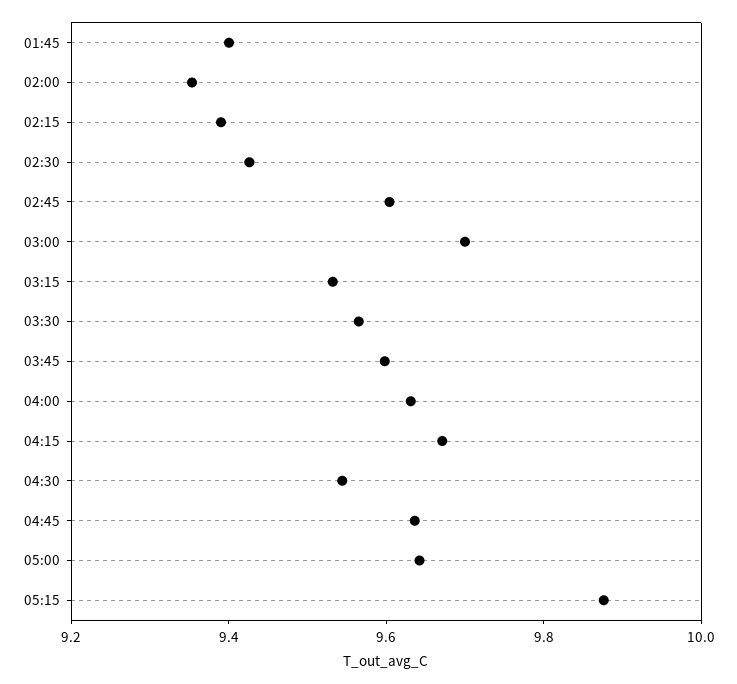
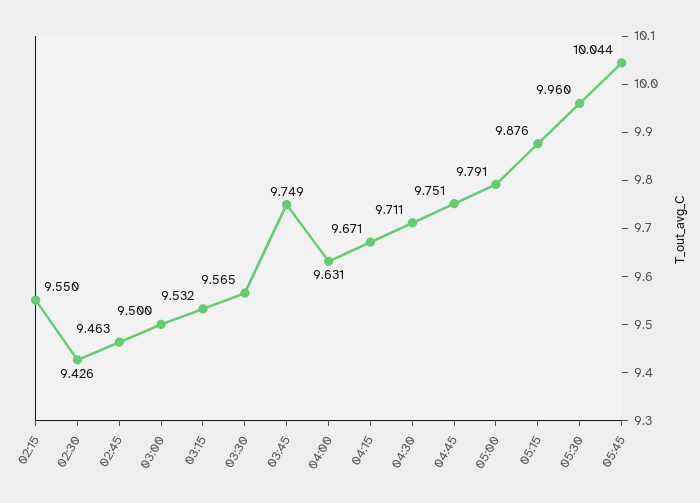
01:45: 9.4 -> none
02:00: 9.35 -> none
02:15: 9.4 -> 9.55
02:45: 9.6 -> 9.463
03:00: 9.7 -> 9.5
03:45: 9.6 -> 9.749
04:30: 9.55 -> 9.711
04:45: 9.65 -> 9.751
05:00: 9.65 -> 9.791
05:30: none -> 9.96
05:45: none -> 10.044

